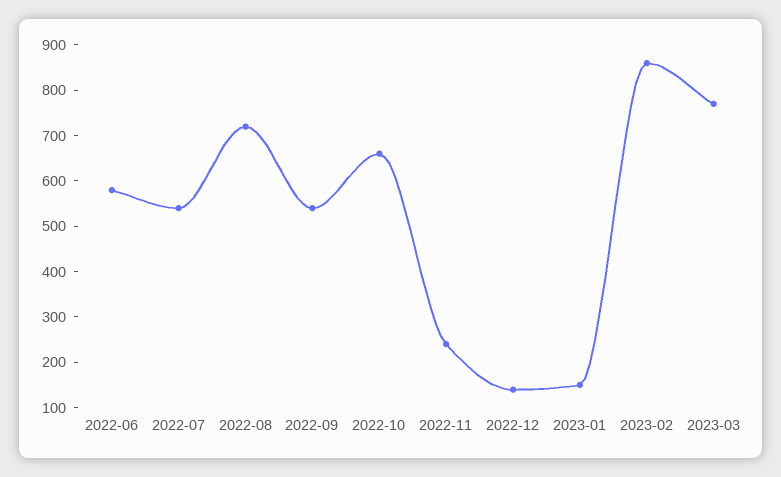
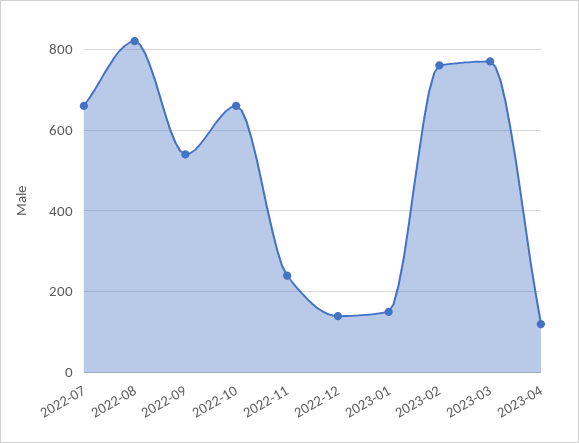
2022-06: 580 -> none
2022-07: 540 -> 660
2022-08: 720 -> 820
2023-02: 860 -> 760
2023-04: none -> 120

